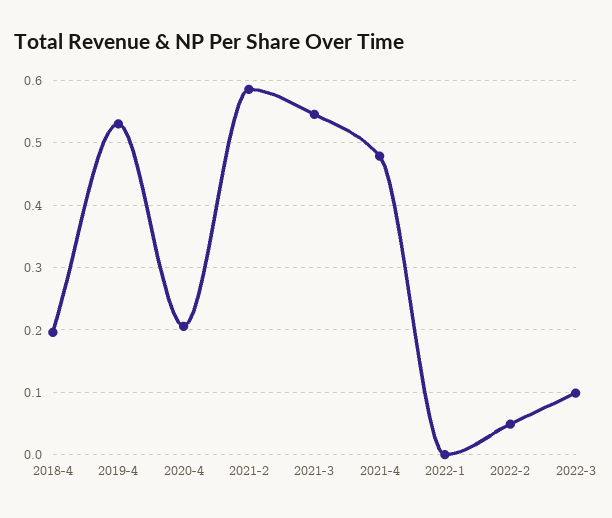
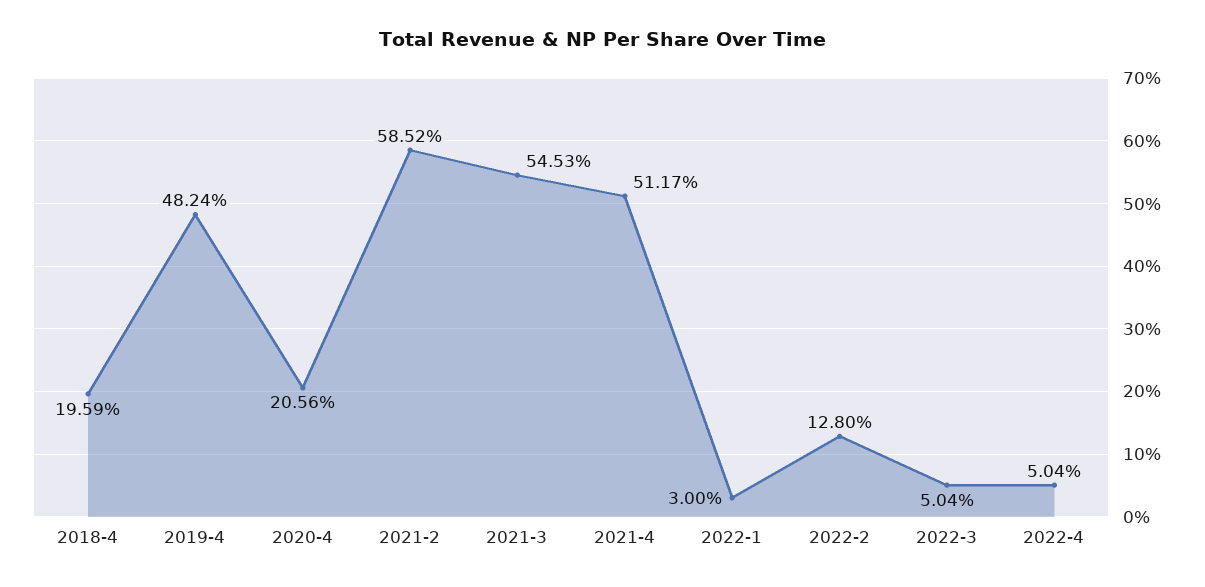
2019-4: 0.53 -> 0.4824
2021-4: 0.48 -> 0.5117
2022-1: 0 -> 0.03
2022-2: 0.05 -> 0.128
2022-3: 0.1 -> 0.0504
2022-4: none -> 0.0504

